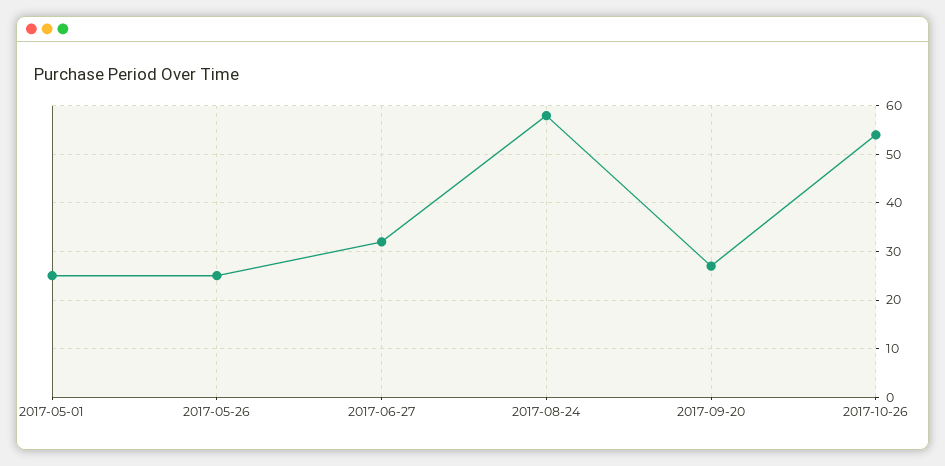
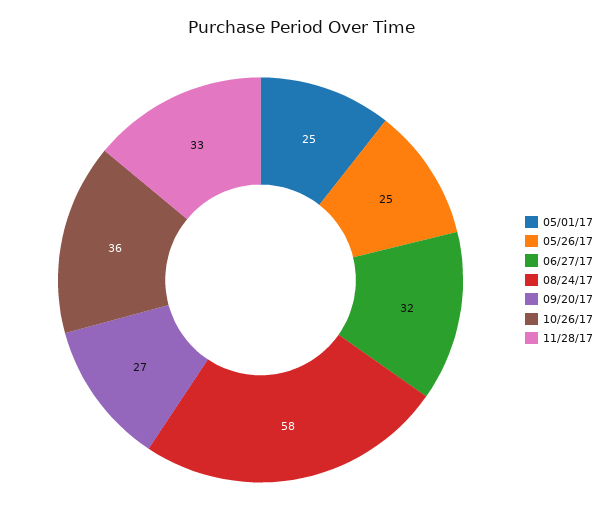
2017-10-26: 55 -> 36
11/28/17: none -> 33

